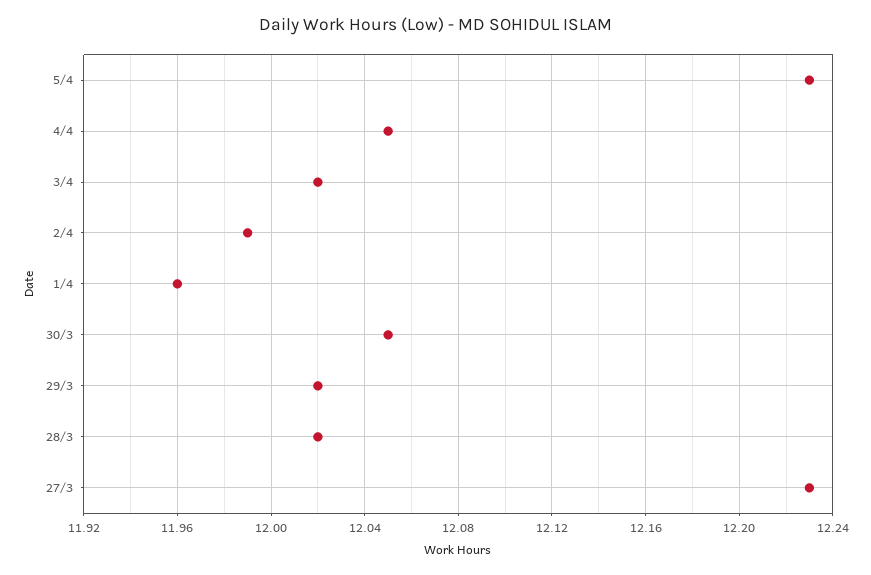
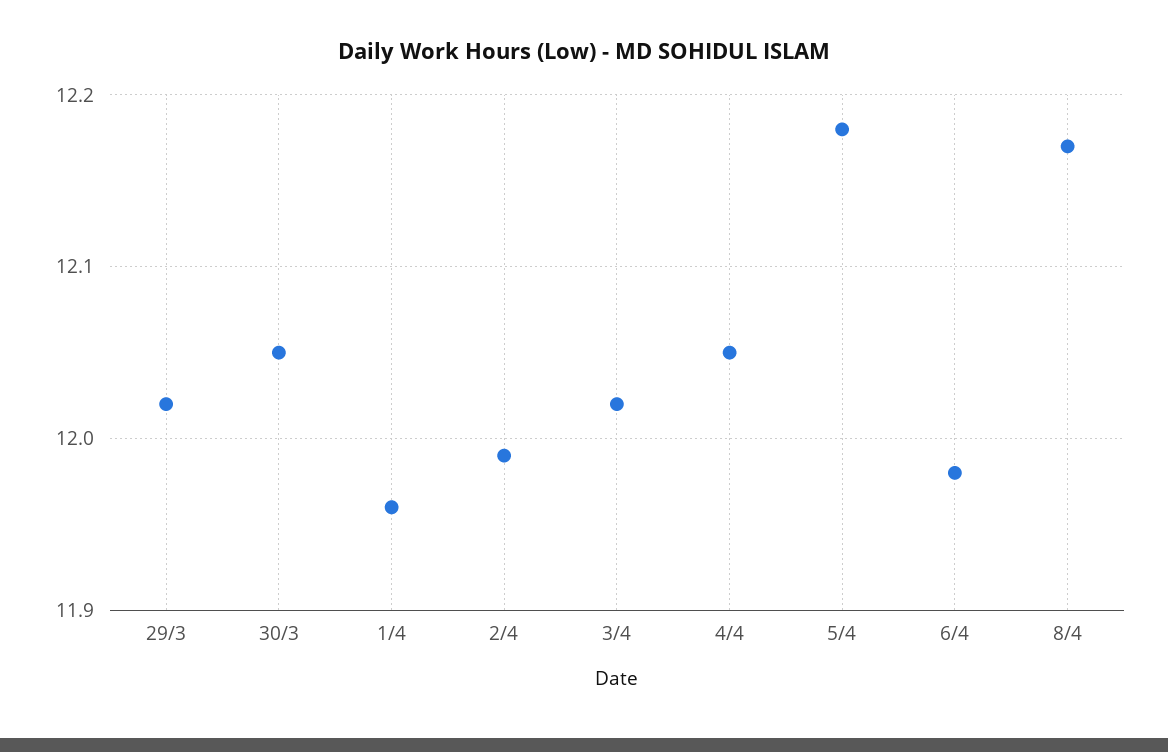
5/4: 12.23 -> 12.18
28/3: 12.02 -> none
27/3: 12.23 -> none
6/4: none -> 11.98
8/4: none -> 12.17

